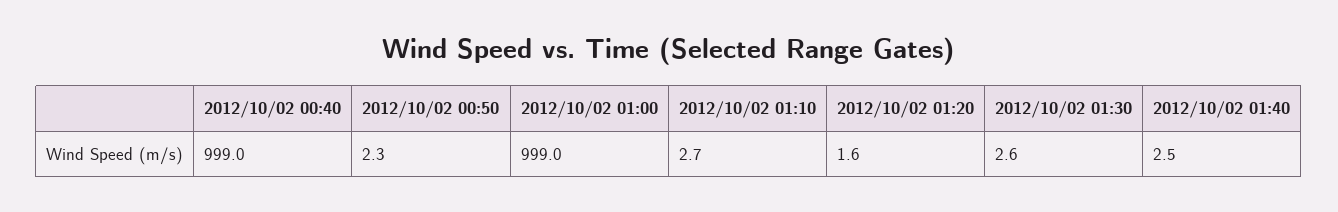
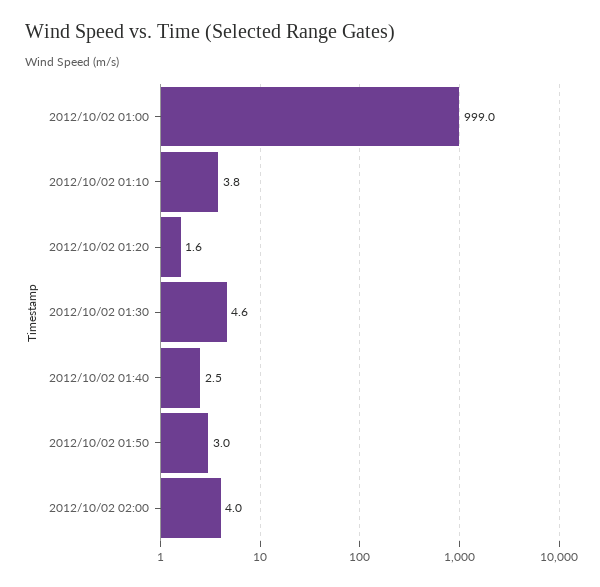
2012/10/02 00:40: 999 -> none
2012/10/02 00:50: 2.3 -> none
2012/10/02 01:10: 2.7 -> 3.8
2012/10/02 01:30: 2.6 -> 4.6
2012/10/02 01:50: none -> 3
2012/10/02 02:00: none -> 4

